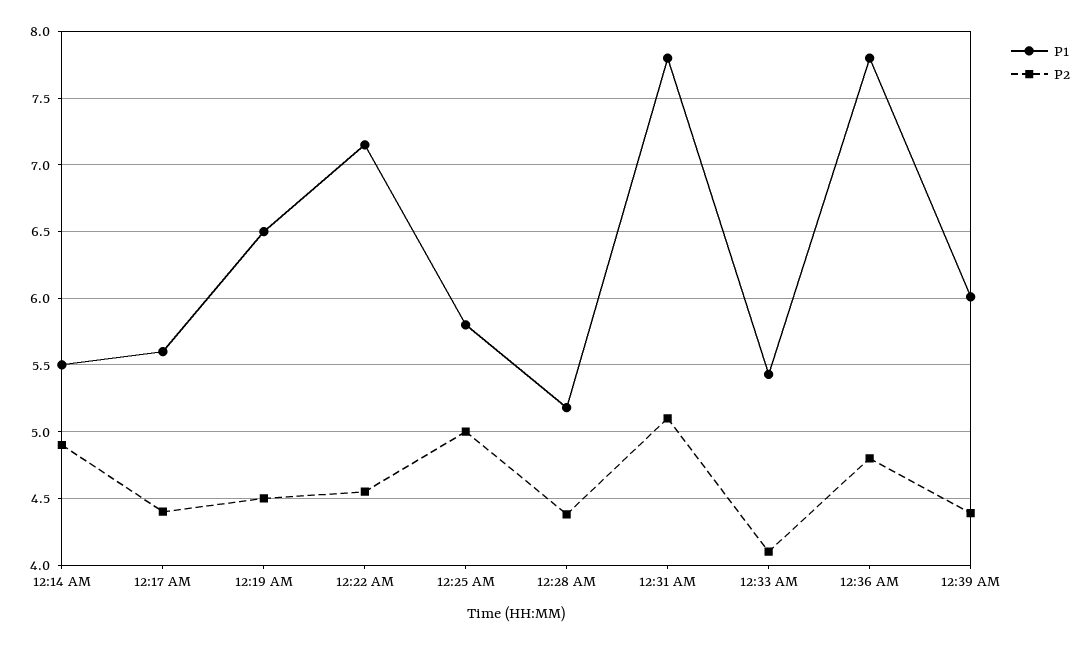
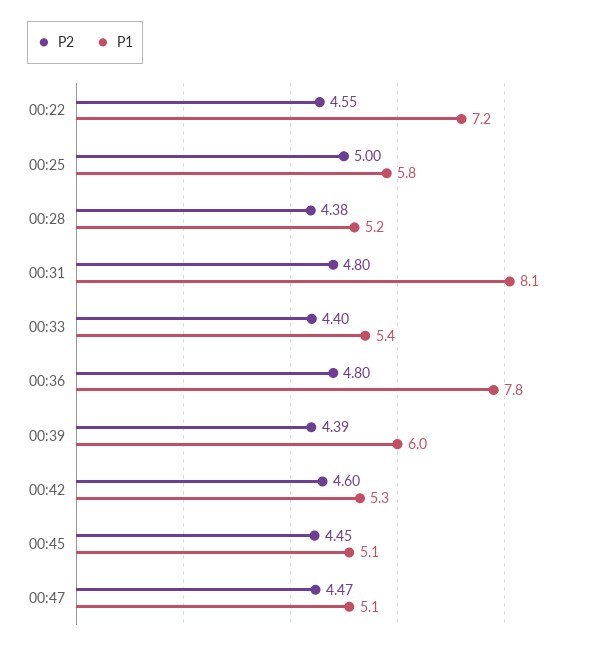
P1, 12:14 AM: 5.5 -> none
P2, 12:14 AM: 4.9 -> none
P1, 12:17 AM: 5.6 -> none
P2, 12:17 AM: 4.4 -> none
P1, 12:19 AM: 6.5 -> none
P2, 12:19 AM: 4.5 -> none
P1, 12:31 AM: 7.8 -> 8.1
P2, 12:31 AM: 5.1 -> 4.8
P2, 12:33 AM: 4.1 -> 4.4
P2, 00:42: none -> 4.6
P1, 00:42: none -> 5.3
P2, 00:45: none -> 4.45
P1, 00:45: none -> 5.1
P2, 00:47: none -> 4.47
P1, 00:47: none -> 5.1

